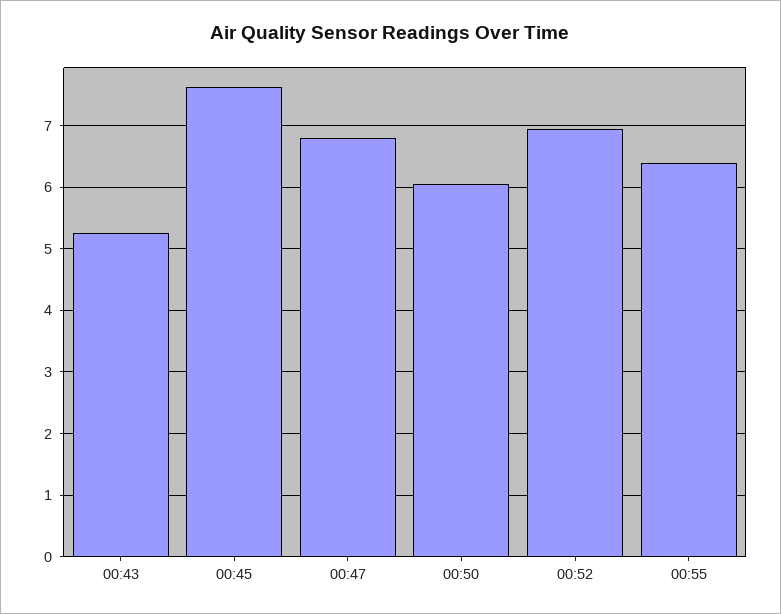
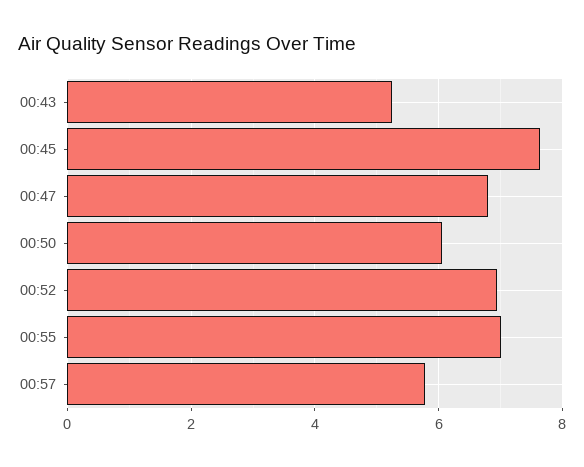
00:55: 6.4 -> 7
00:57: none -> 5.8

